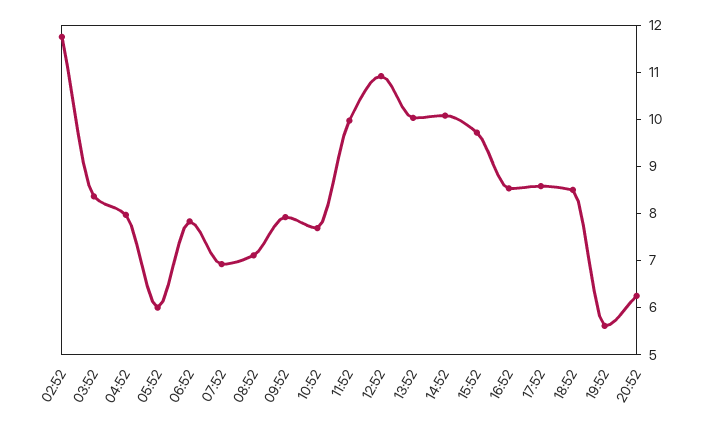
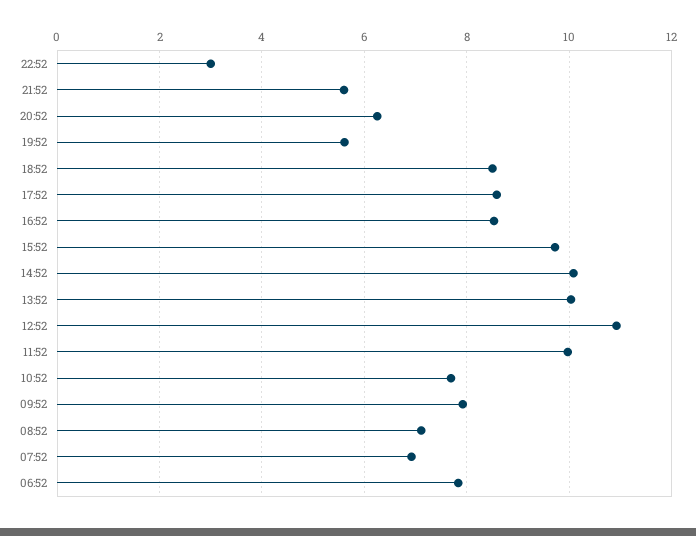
02:52: 11.8 -> none
03:52: 8.4 -> none
04:52: 8 -> none
05:52: 6 -> none
22:52: none -> 3
21:52: none -> 5.6

